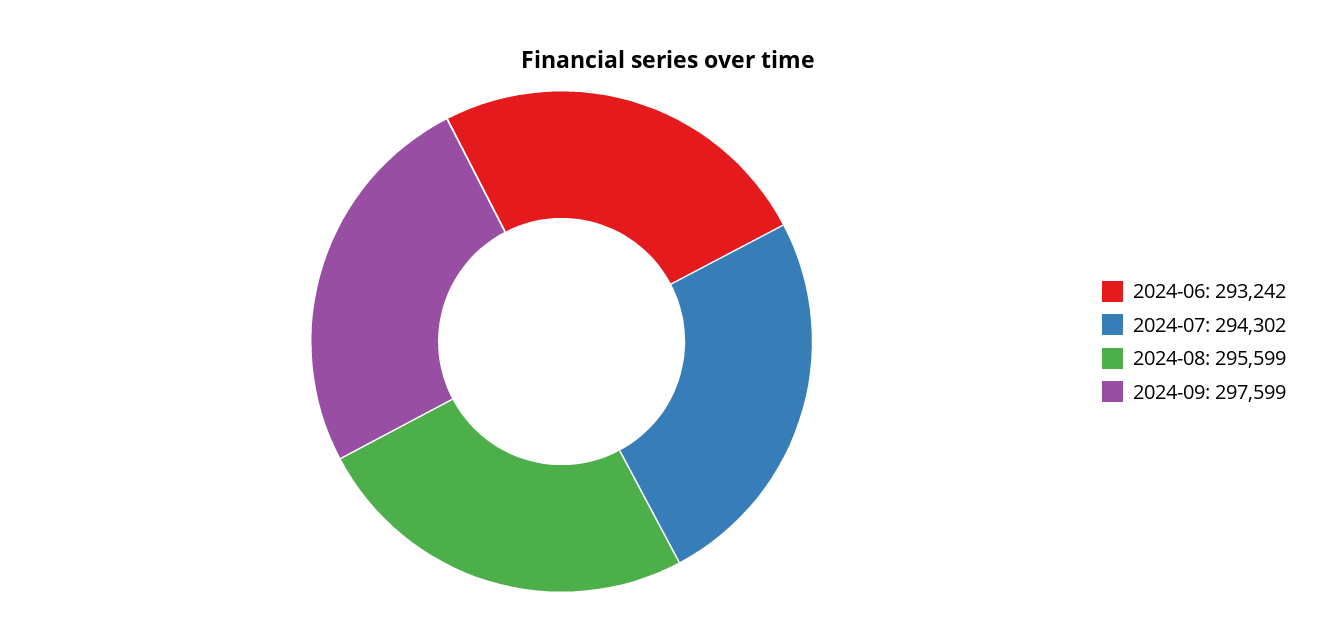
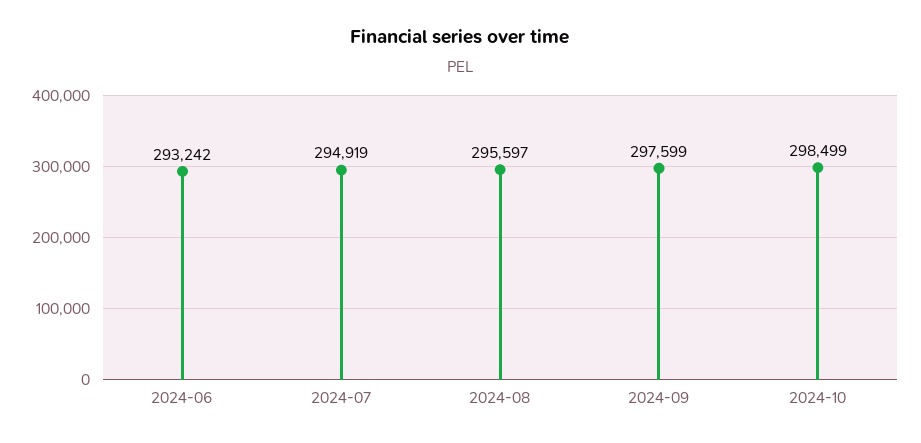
2024-07: 294302 -> 294919
2024-08: 295599 -> 295597
2024-10: none -> 298499

